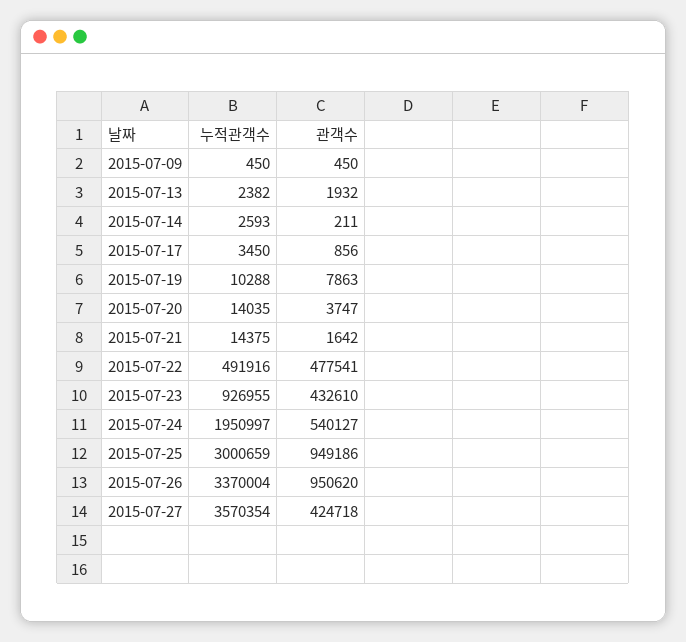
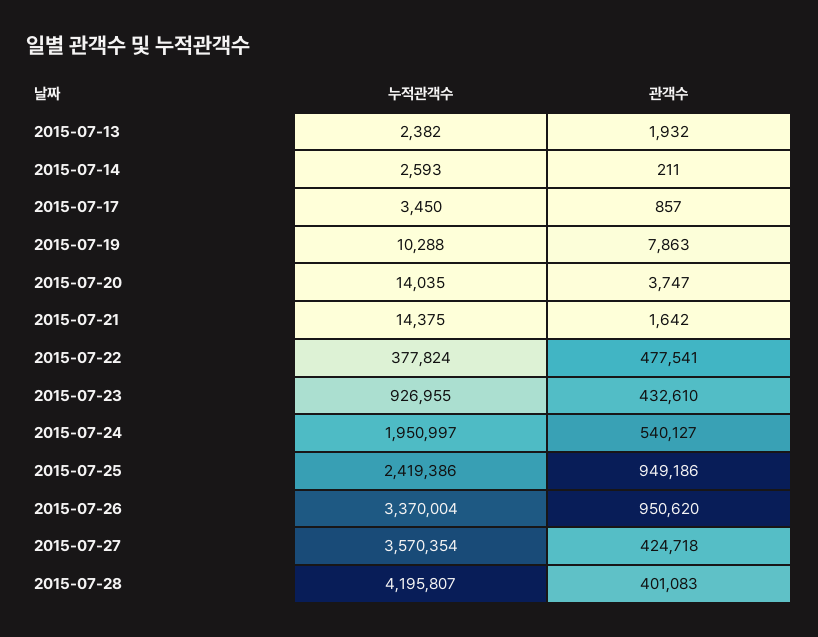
누적관객수, 2015-07-09: 450 -> none
관객수, 2015-07-09: 450 -> none
관객수, 2015-07-17: 856 -> 857
누적관객수, 2015-07-22: 491916 -> 377824
누적관객수, 2015-07-25: 3000659 -> 2419386
누적관객수, 2015-07-28: none -> 4195807
관객수, 2015-07-28: none -> 401083

